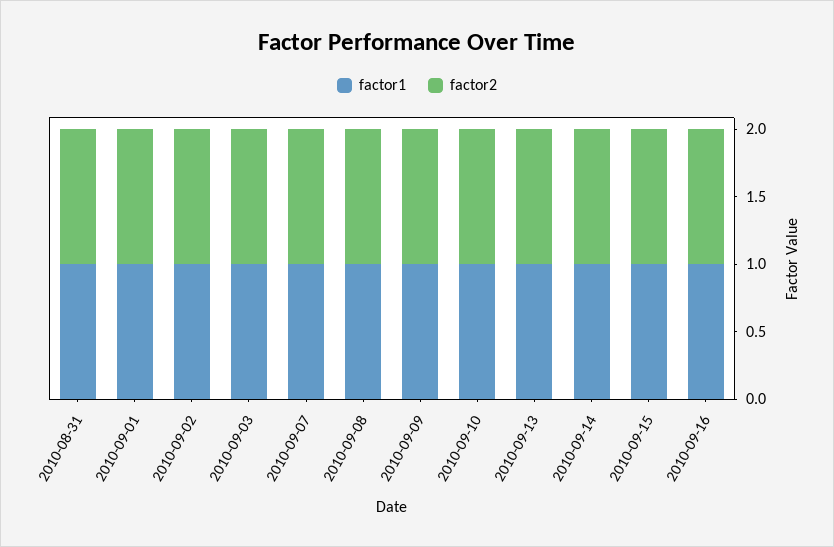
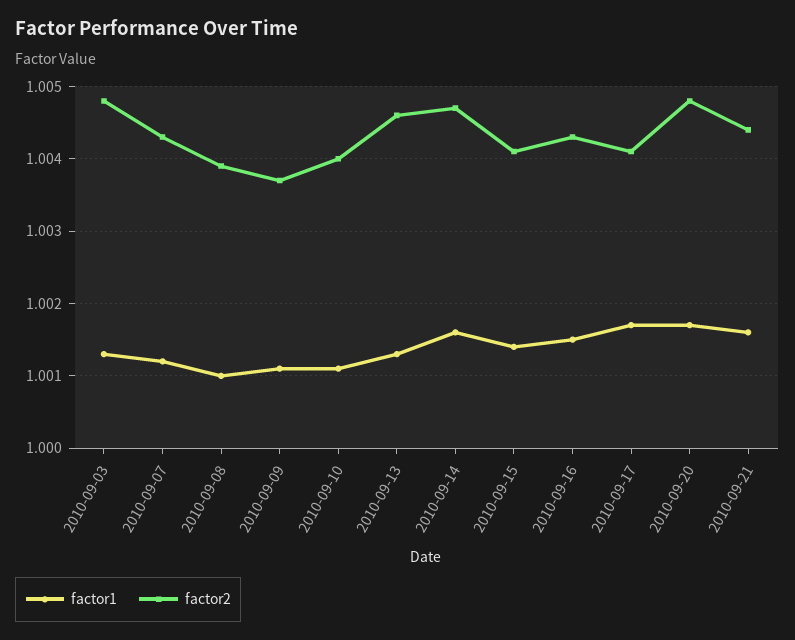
factor1, 2010-08-31: 1 -> none
factor2, 2010-08-31: 1 -> none
factor1, 2010-09-01: 1 -> none
factor2, 2010-09-01: 1 -> none
factor1, 2010-09-02: 1 -> none
factor2, 2010-09-02: 1 -> none
factor1, 2010-09-17: none -> 1.0017
factor2, 2010-09-17: none -> 1.0041
factor1, 2010-09-20: none -> 1.0017
factor2, 2010-09-20: none -> 1.0048
factor1, 2010-09-21: none -> 1.0016
factor2, 2010-09-21: none -> 1.0044

